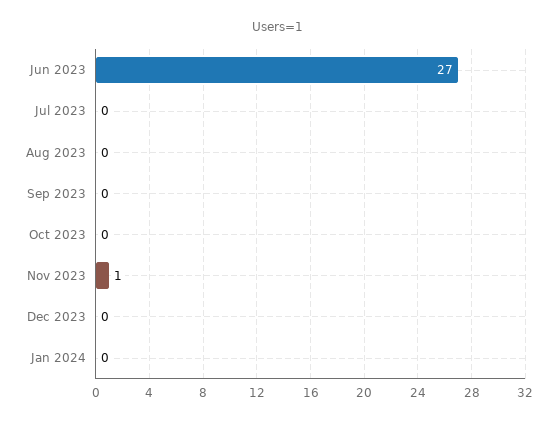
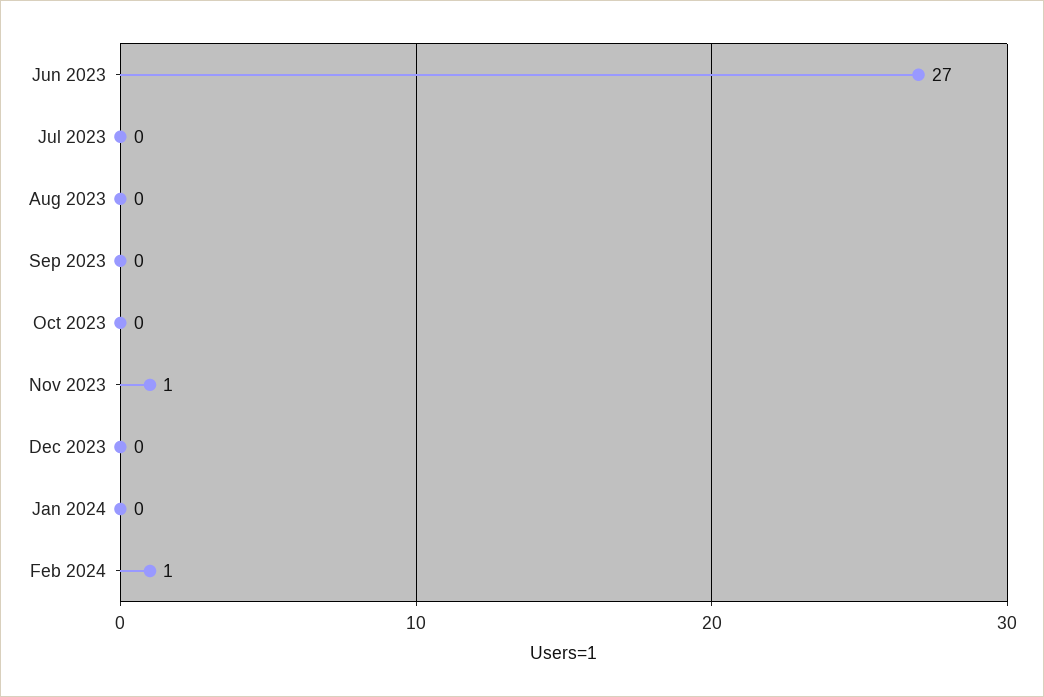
Feb 2024: none -> 1

